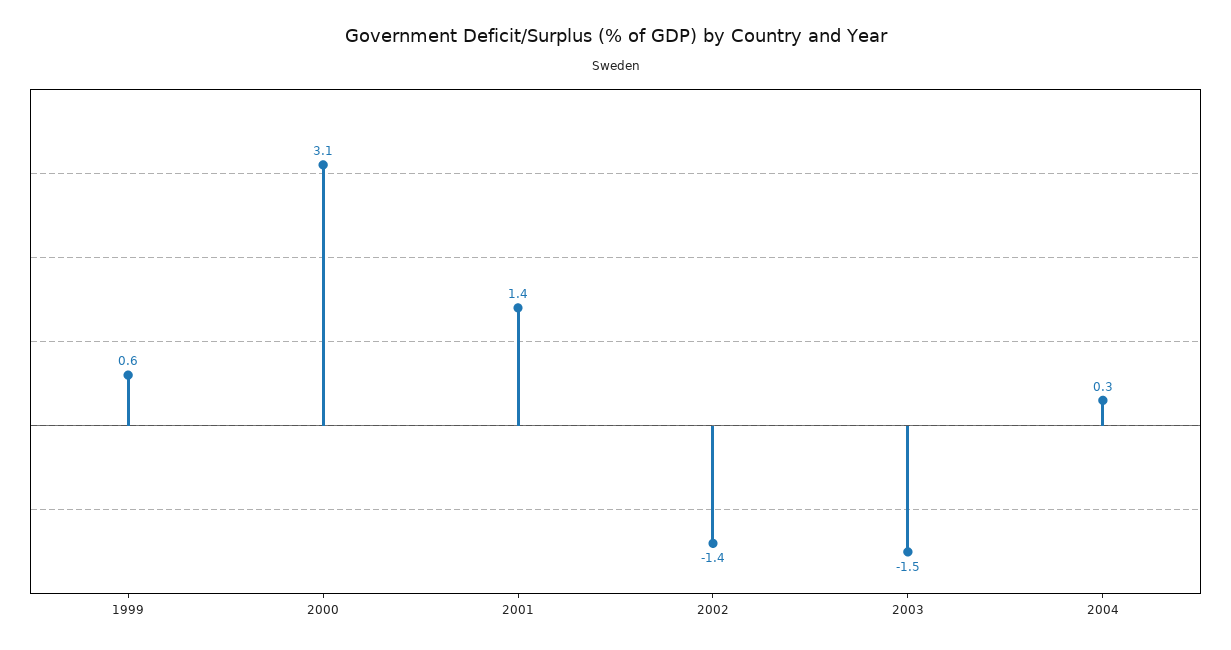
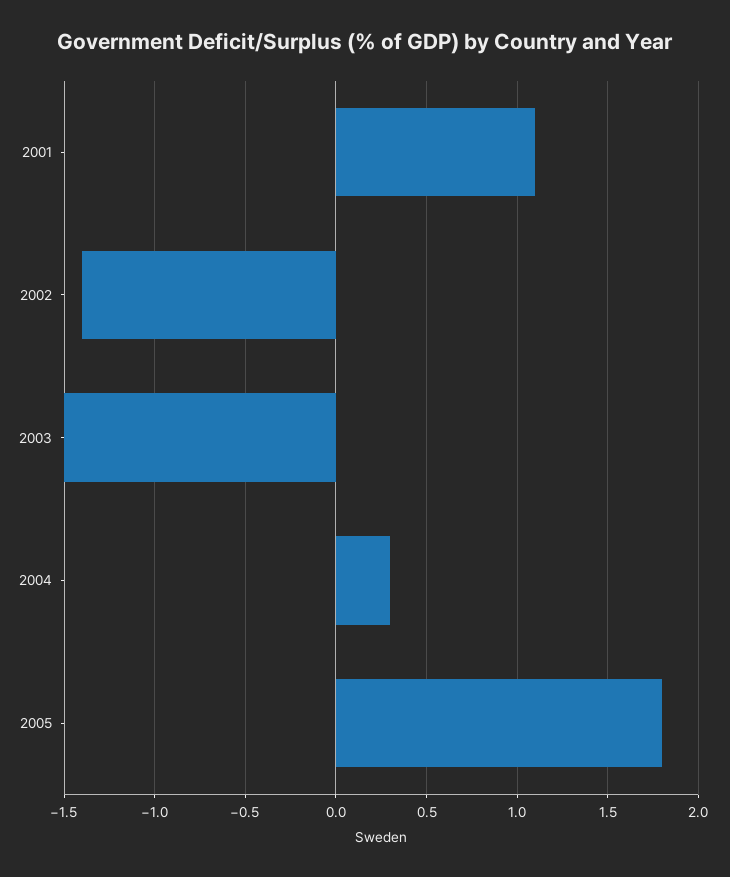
1999: 0.6 -> none
2000: 3.1 -> none
2001: 1.4 -> 1.1
2005: none -> 1.8

